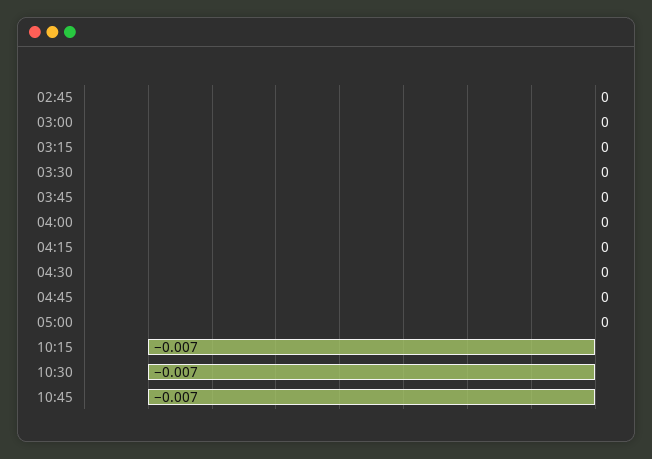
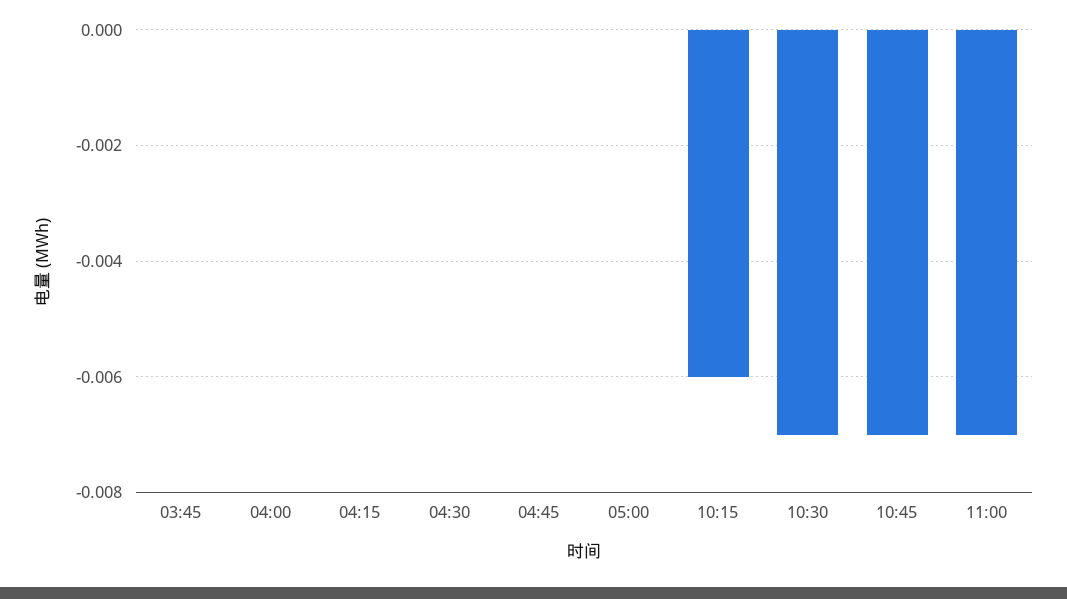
02:45: 0 -> none
03:00: 0 -> none
03:15: 0 -> none
03:30: 0 -> none
10:15: -0.007 -> -0.006
11:00: none -> -0.007

